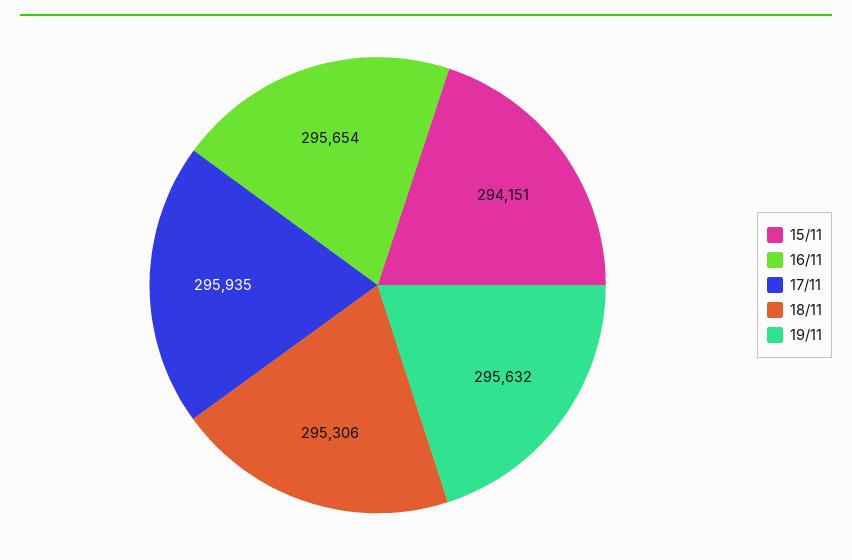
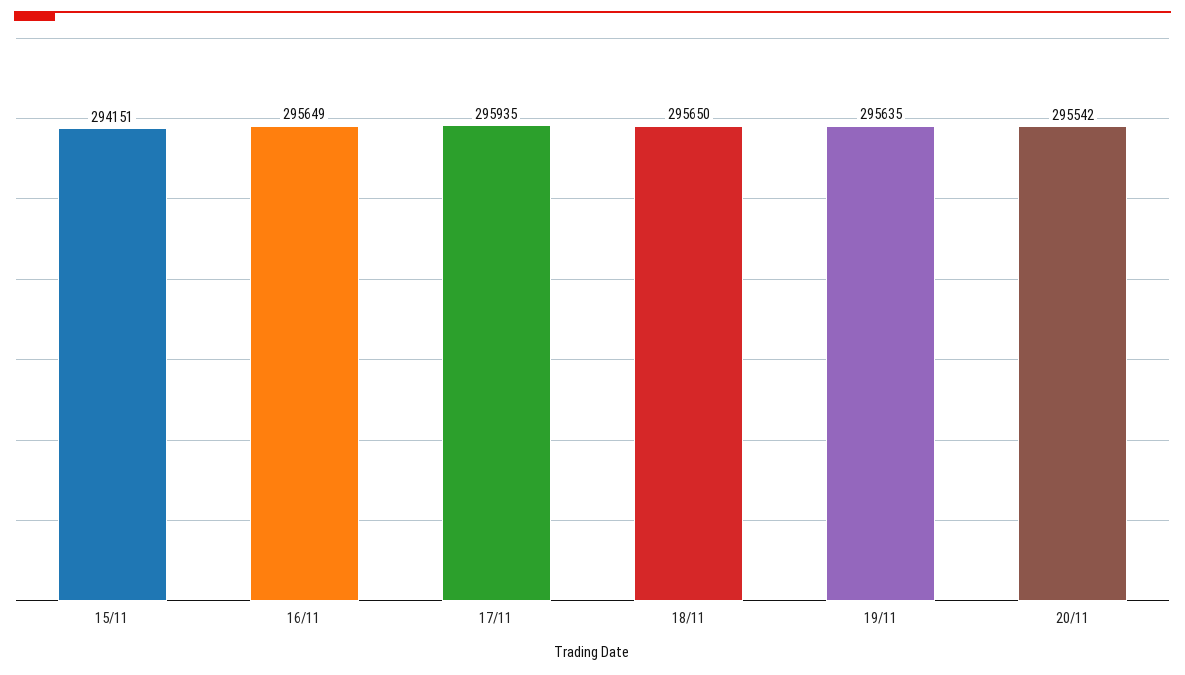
16/11: 295654 -> 295649
18/11: 295306 -> 295650
19/11: 295632 -> 295635
20/11: none -> 295542

